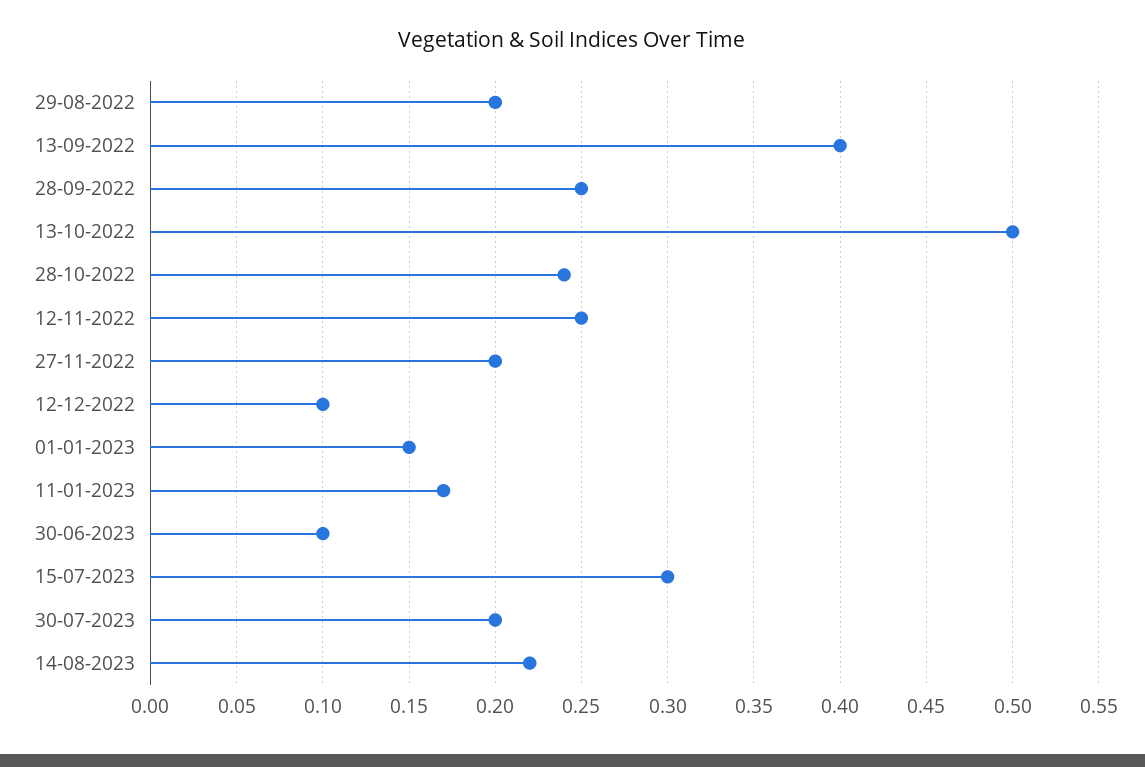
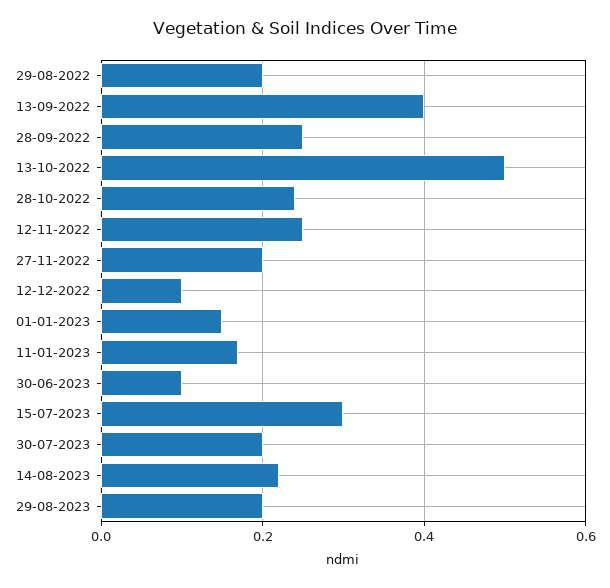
29-08-2023: none -> 0.2

